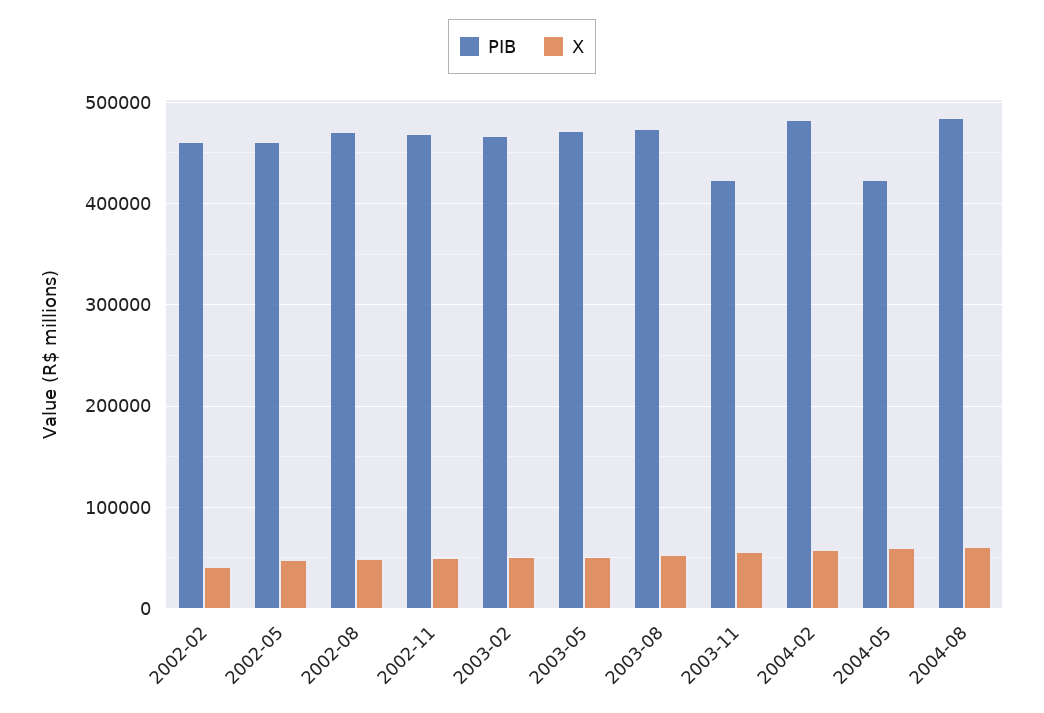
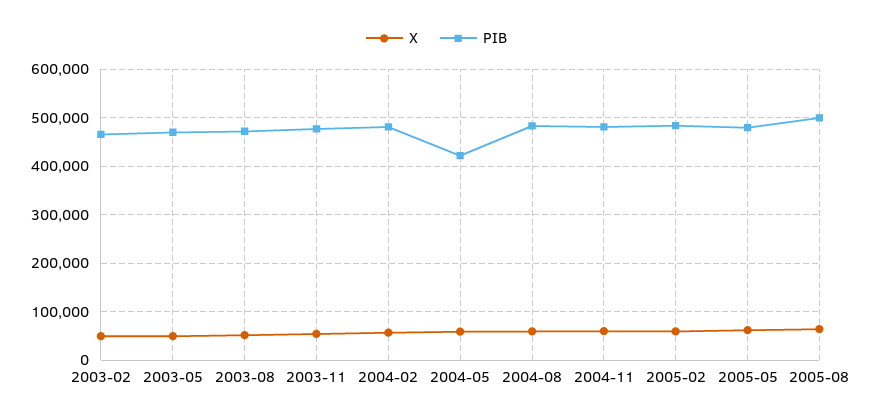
PIB, 2002-02: 460000 -> none
X, 2002-02: 40000 -> none
PIB, 2002-05: 460000 -> none
X, 2002-05: 50000 -> none
PIB, 2002-08: 470000 -> none
X, 2002-08: 50000 -> none
PIB, 2002-11: 470000 -> none
X, 2002-11: 50000 -> none
PIB, 2003-11: 420000 -> 480000
X, 2004-11: none -> 60000
PIB, 2004-11: none -> 480000
X, 2005-02: none -> 60000
PIB, 2005-02: none -> 480000
X, 2005-05: none -> 60000
PIB, 2005-05: none -> 480000
X, 2005-08: none -> 60000
PIB, 2005-08: none -> 500000

